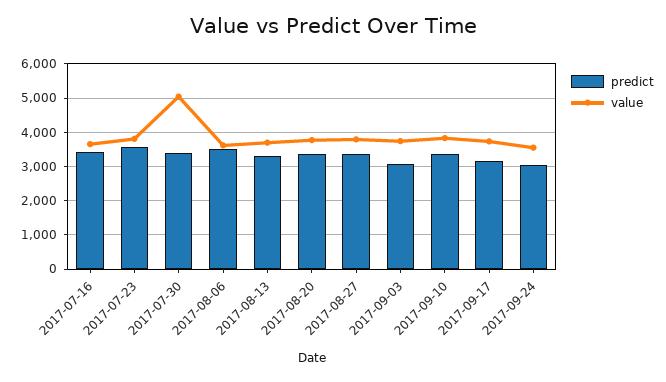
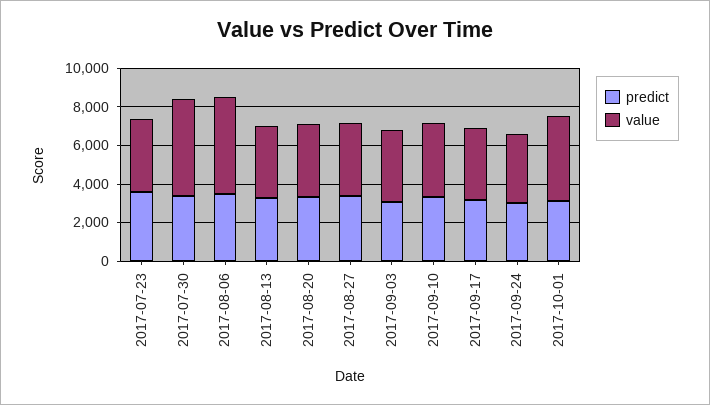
predict, 2017-07-16: 3400 -> none
value, 2017-07-16: 3600 -> none
value, 2017-08-06: 3600 -> 5000
predict, 2017-10-01: none -> 3000
value, 2017-10-01: none -> 4500

